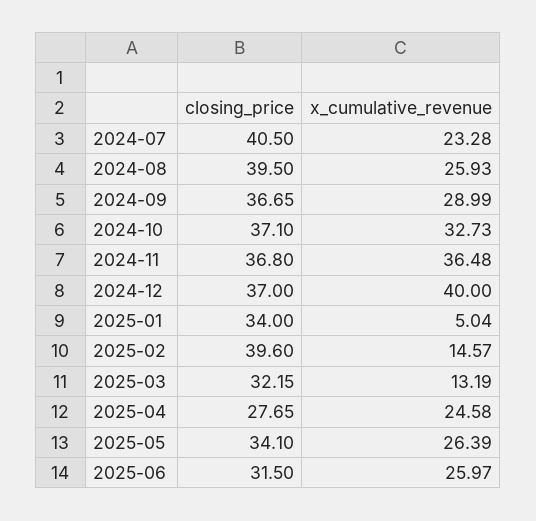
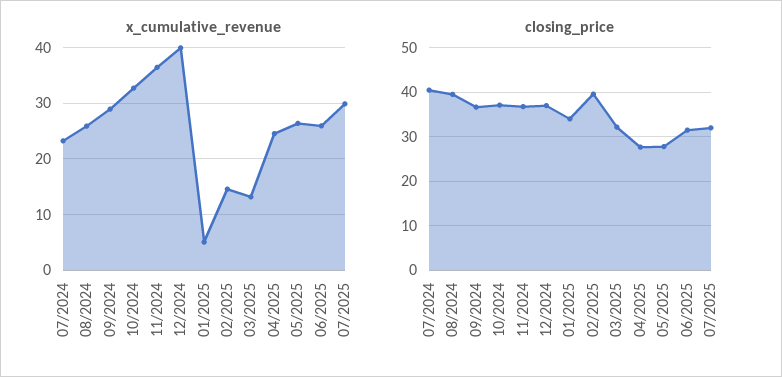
closing_price, 2025-05: 34.1 -> 28
x_cumulative_revenue, 07/2025: none -> 30
closing_price, 07/2025: none -> 32

